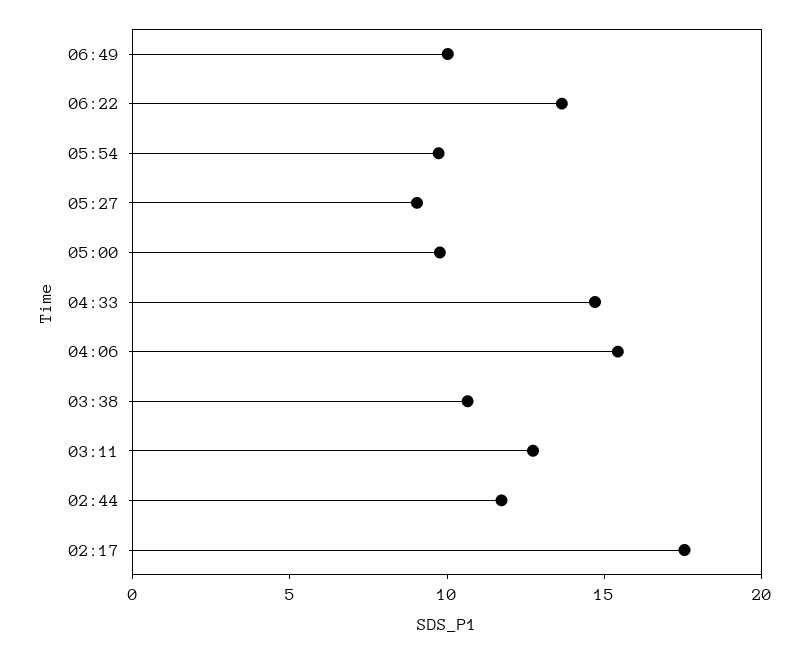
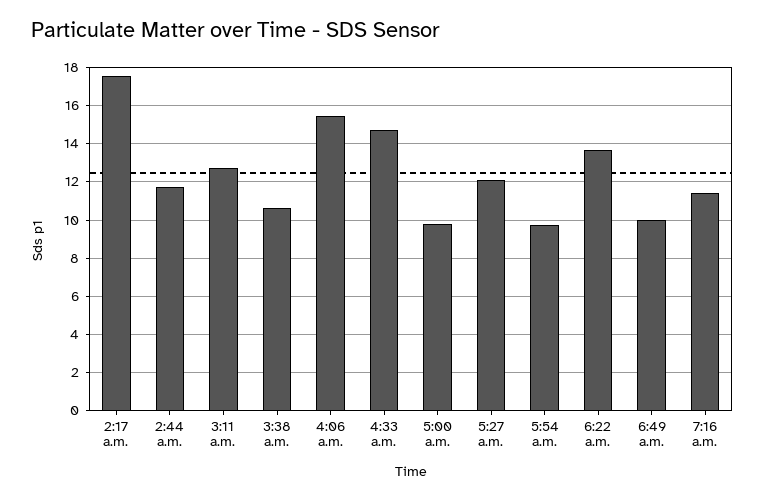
05:27: 9 -> 12
7:16 a.m.: none -> 11.5

